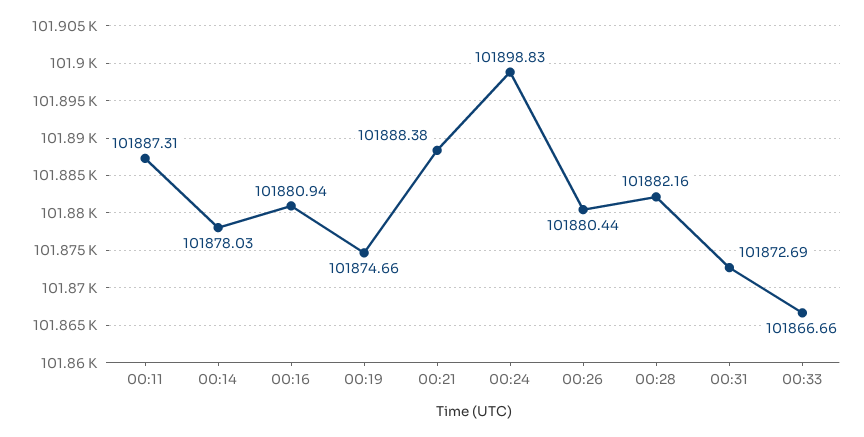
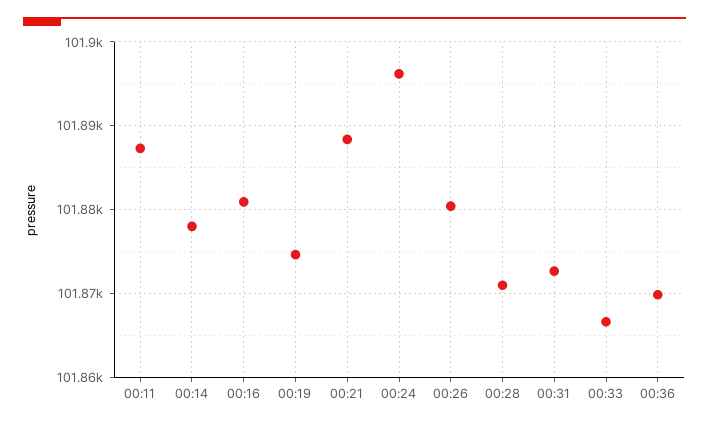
00:24: 101898.83 -> 101896
00:28: 101882.16 -> 101871
00:36: none -> 101870

